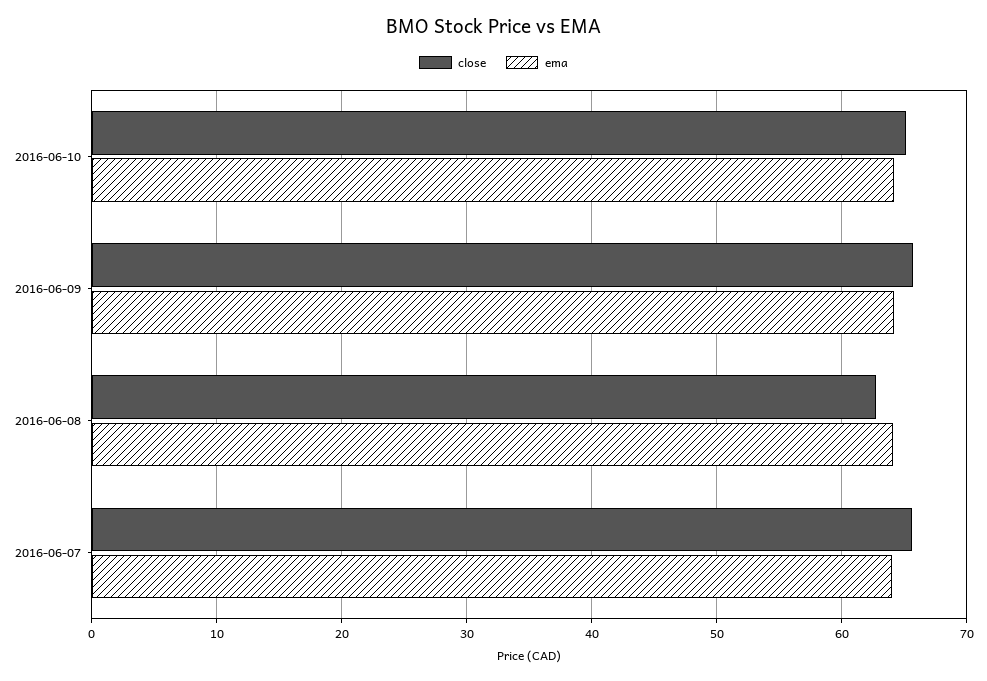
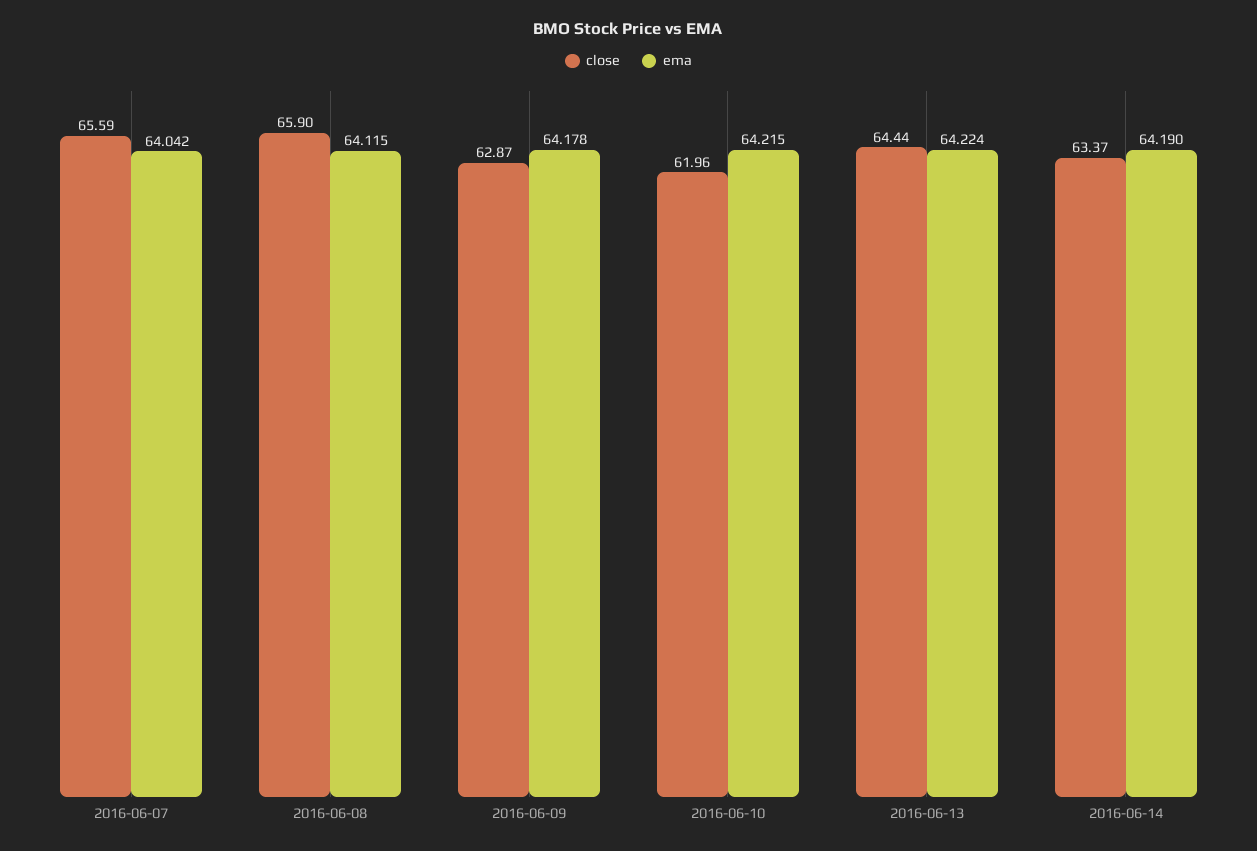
close, 2016-06-10: 65 -> 61.96
close, 2016-06-09: 66 -> 62.87
close, 2016-06-08: 63 -> 65.9
close, 2016-06-13: none -> 64.44
ema, 2016-06-13: none -> 64.224
close, 2016-06-14: none -> 63.37
ema, 2016-06-14: none -> 64.19

